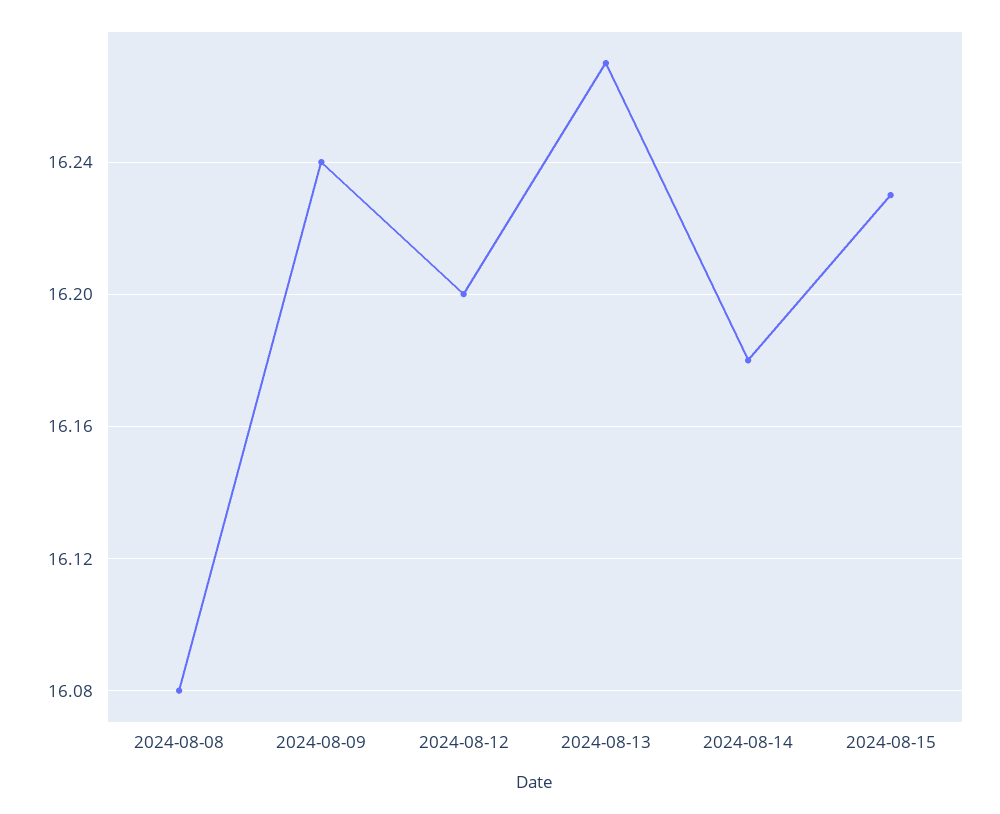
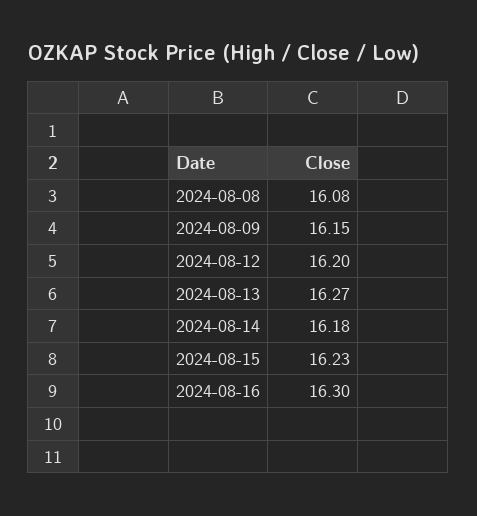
2024-08-09: 16.24 -> 16.15
2024-08-16: none -> 16.3

